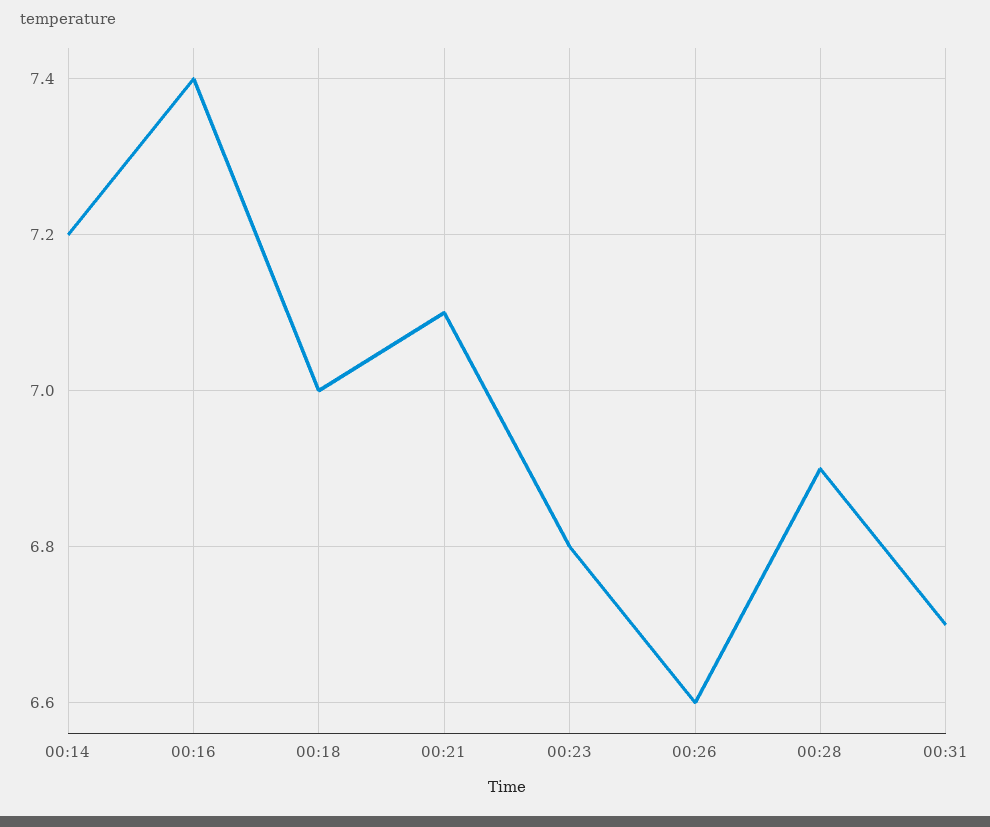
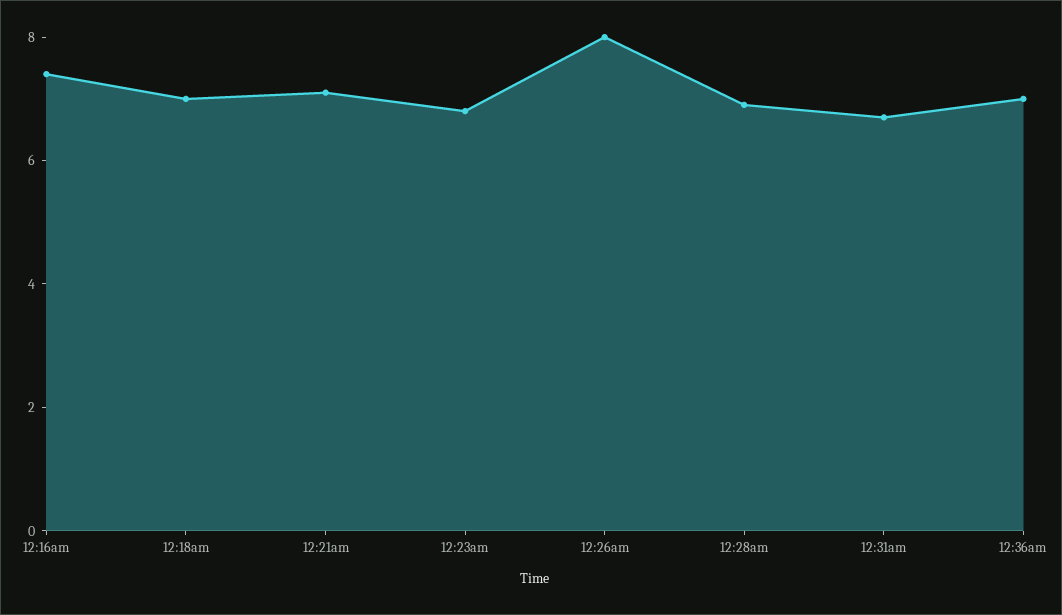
00:14: 7.2 -> none
00:26: 6.6 -> 8
12:36am: none -> 7

